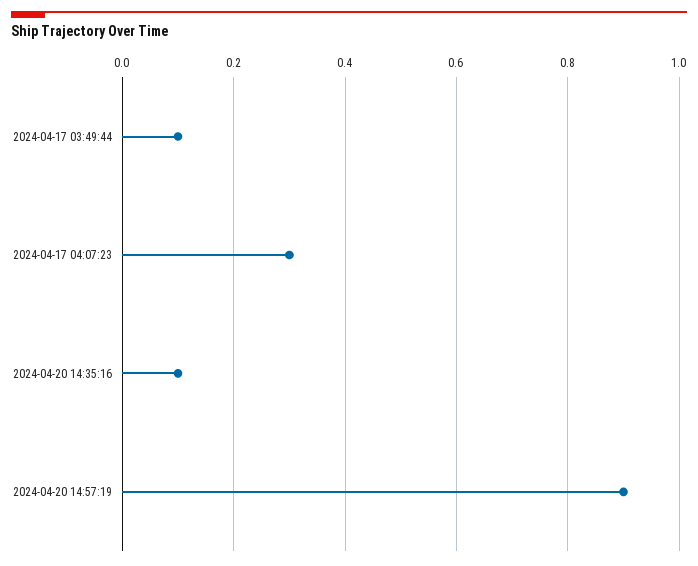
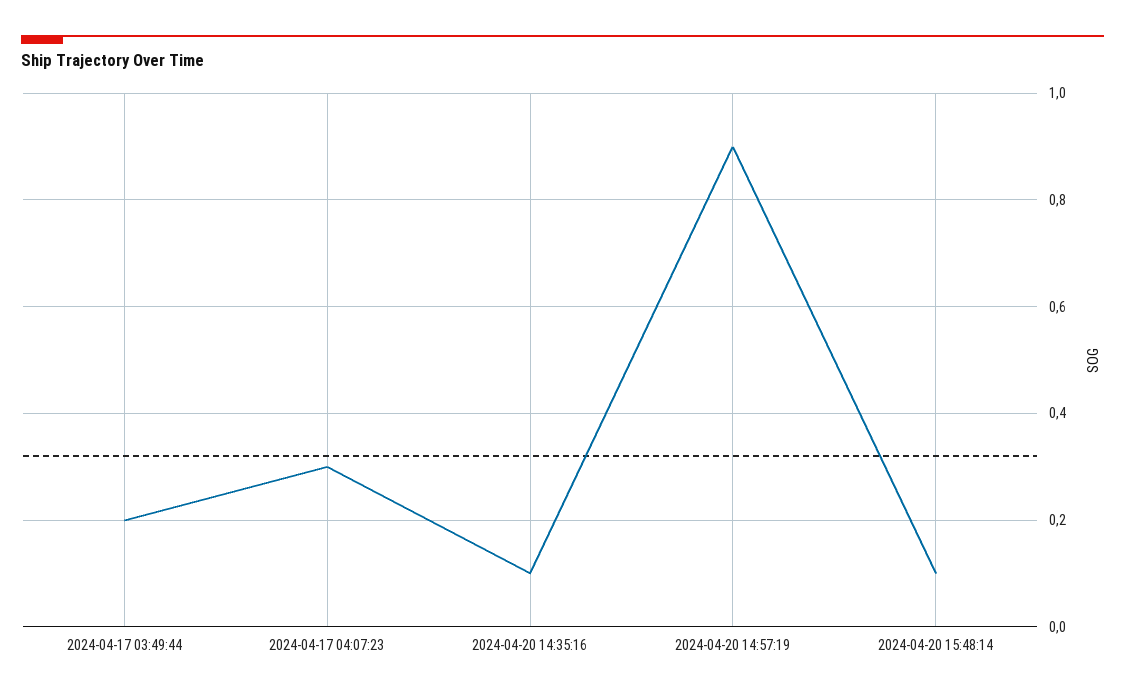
2024-04-17 03:49:44: 0.1 -> 0.2
2024-04-20 15:48:14: none -> 0.1

